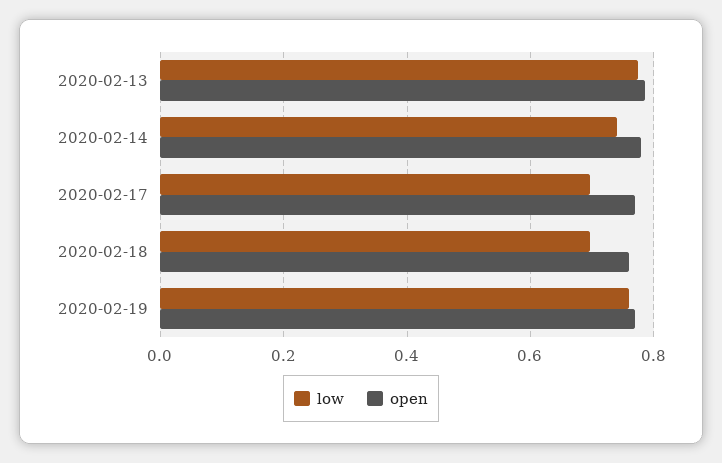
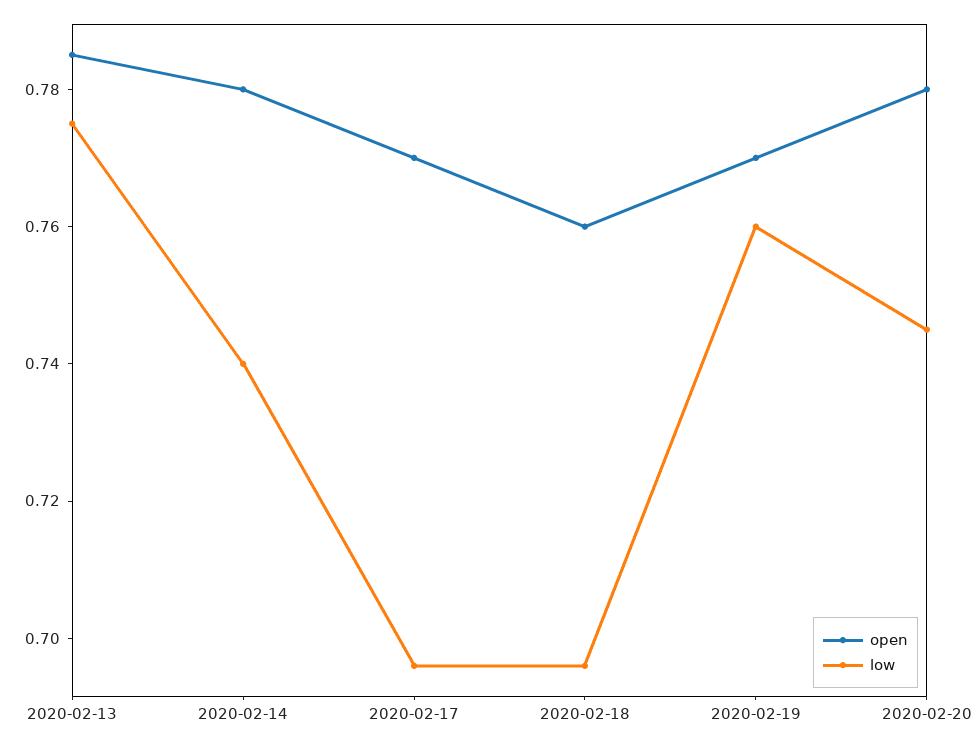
open, 2020-02-20: none -> 0.78
low, 2020-02-20: none -> 0.745

